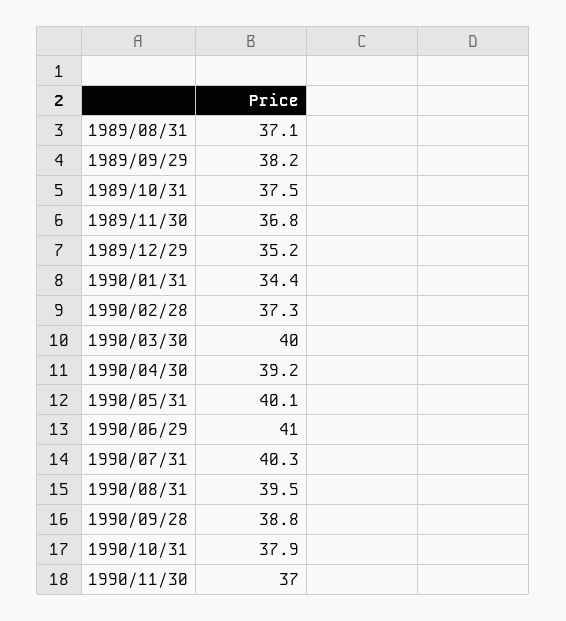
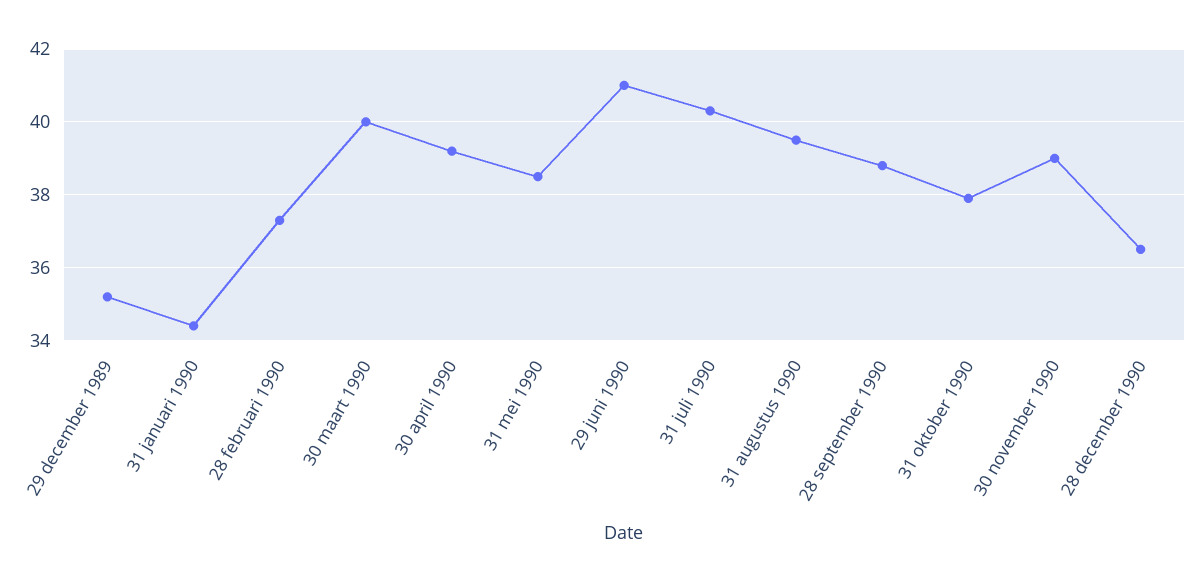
1989/08/31: 37.1 -> none
1989/09/29: 38.2 -> none
1989/10/31: 37.5 -> none
1989/11/30: 36.8 -> none
1990/05/31: 40.1 -> 38.5
1990/11/30: 37 -> 39
28 december 1990: none -> 36.5

